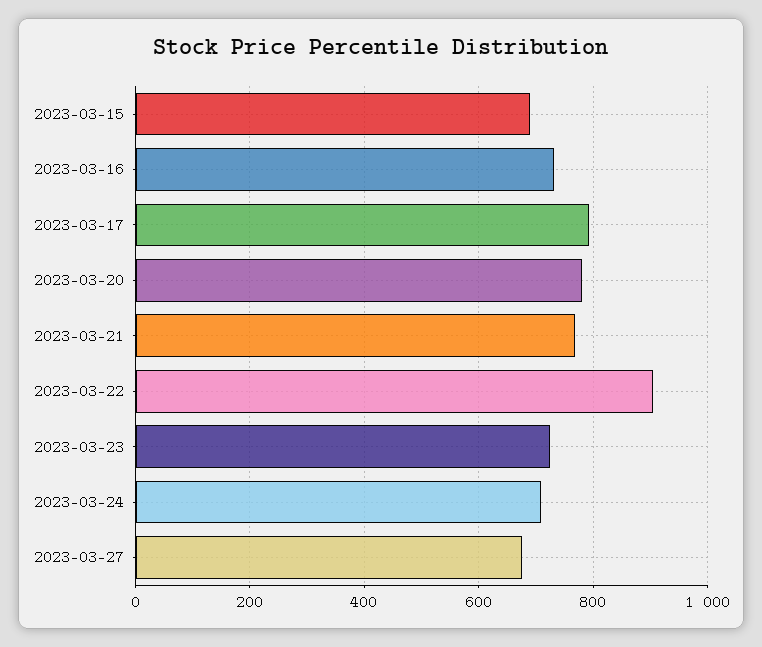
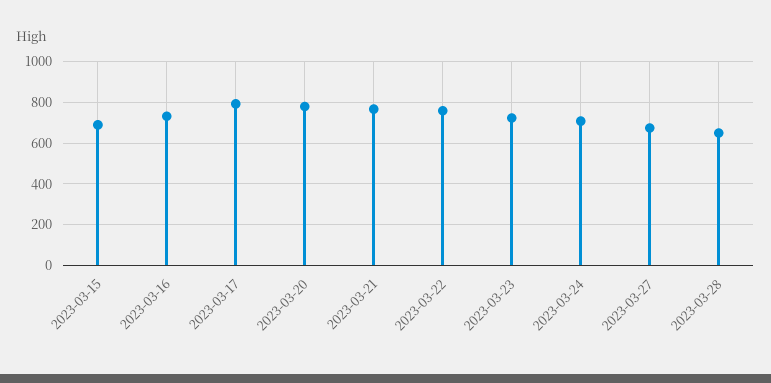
2023-03-22: 900 -> 750
2023-03-28: none -> 650

